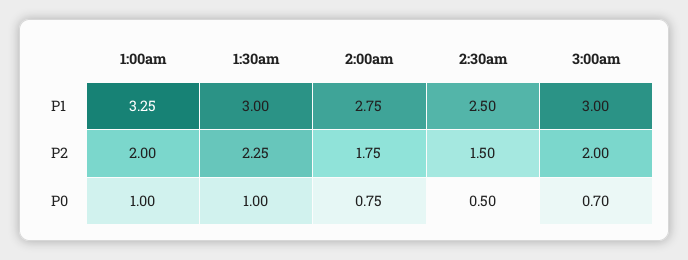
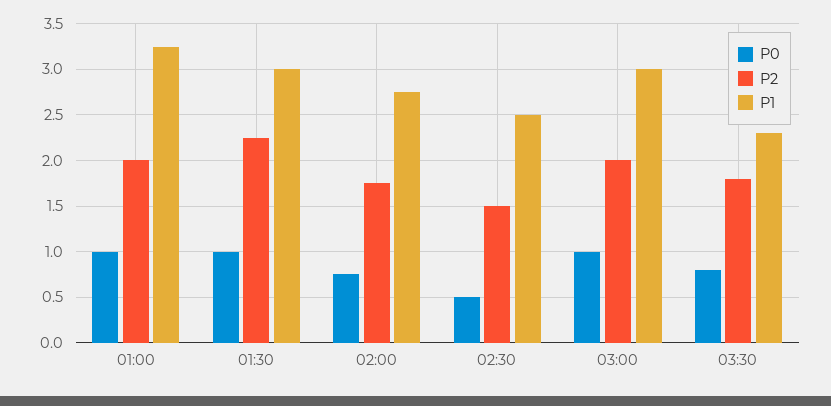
P0, 3:00am: 0.7 -> 1
P0, 03:30: none -> 0.8
P2, 03:30: none -> 1.8
P1, 03:30: none -> 2.3

